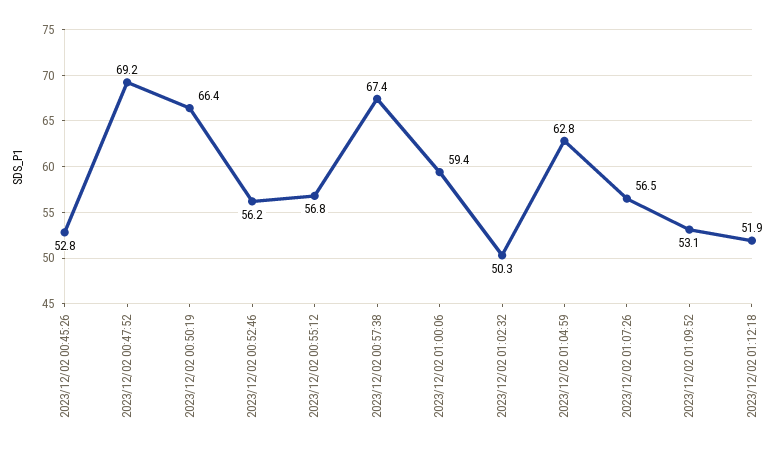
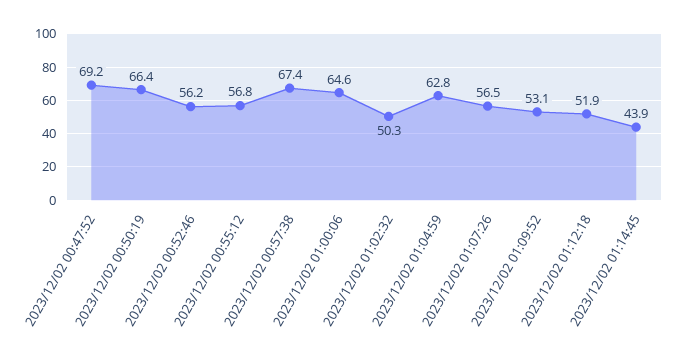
2023/12/02 00:45:26: 52.8 -> none
2023/12/02 01:00:06: 59.4 -> 64.6
2023/12/02 01:14:45: none -> 43.9

